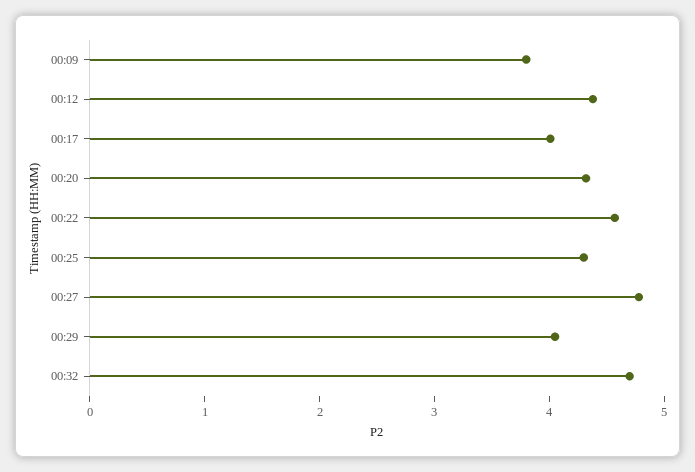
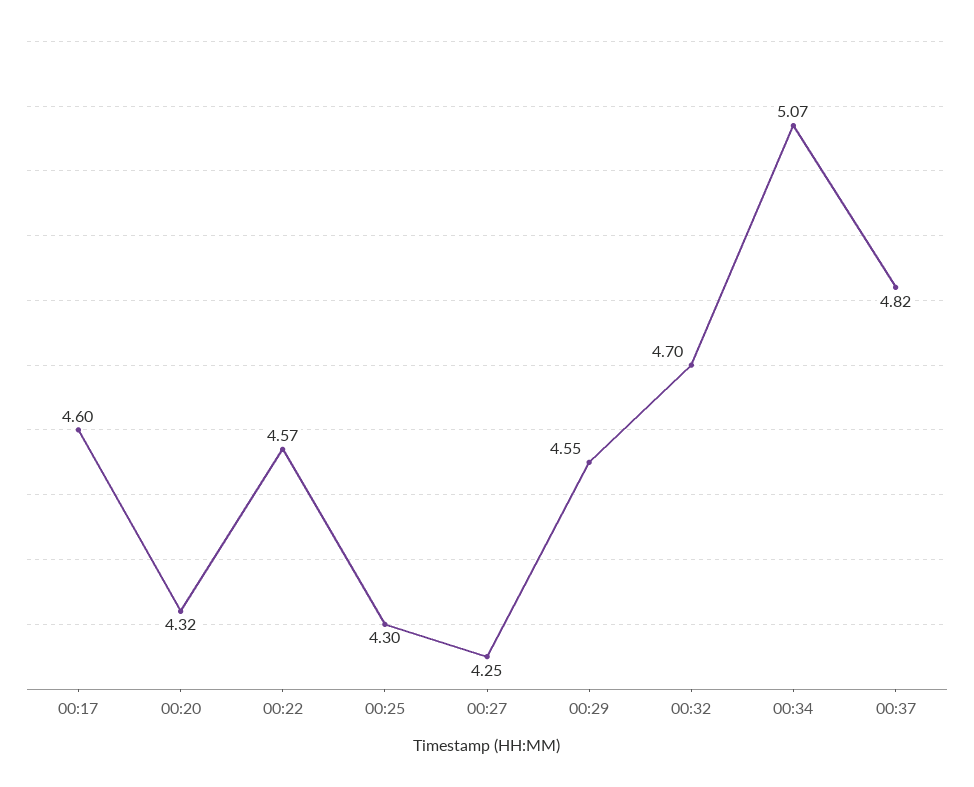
00:09: 3.8 -> none
00:12: 4.4 -> none
00:17: 4 -> 4.6
00:27: 4.8 -> 4.25
00:29: 4 -> 4.55
00:34: none -> 5.07
00:37: none -> 4.82

